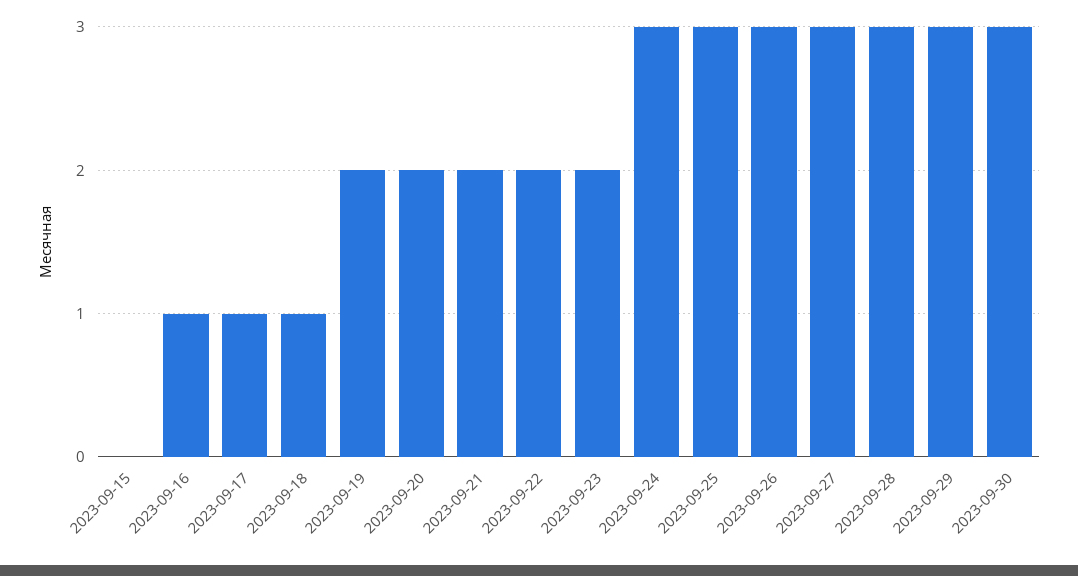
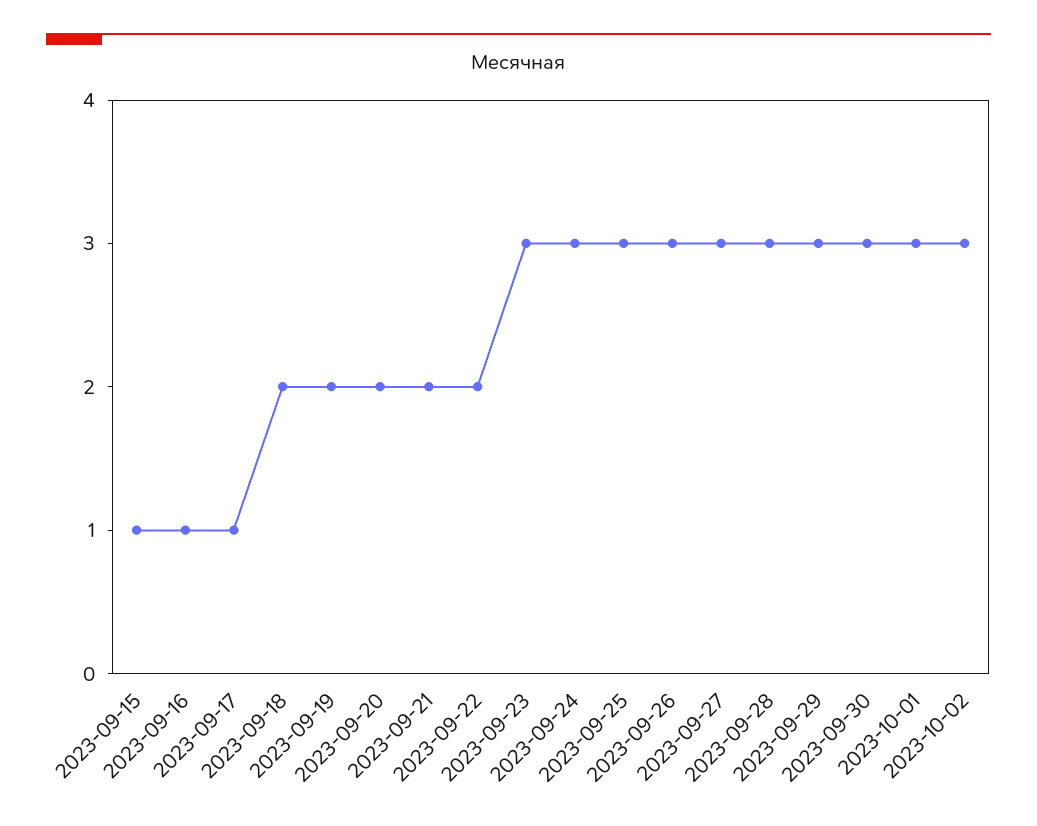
2023-09-15: 0 -> 1
2023-09-18: 1 -> 2
2023-09-23: 2 -> 3
2023-10-01: none -> 3
2023-10-02: none -> 3

